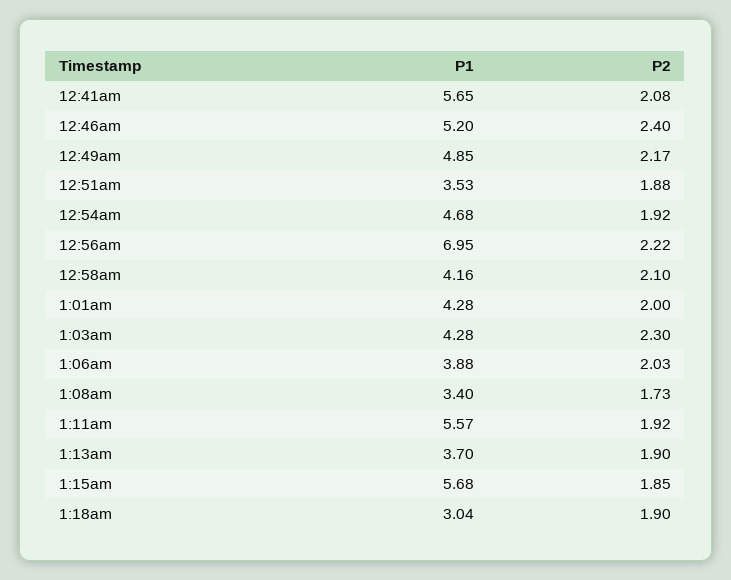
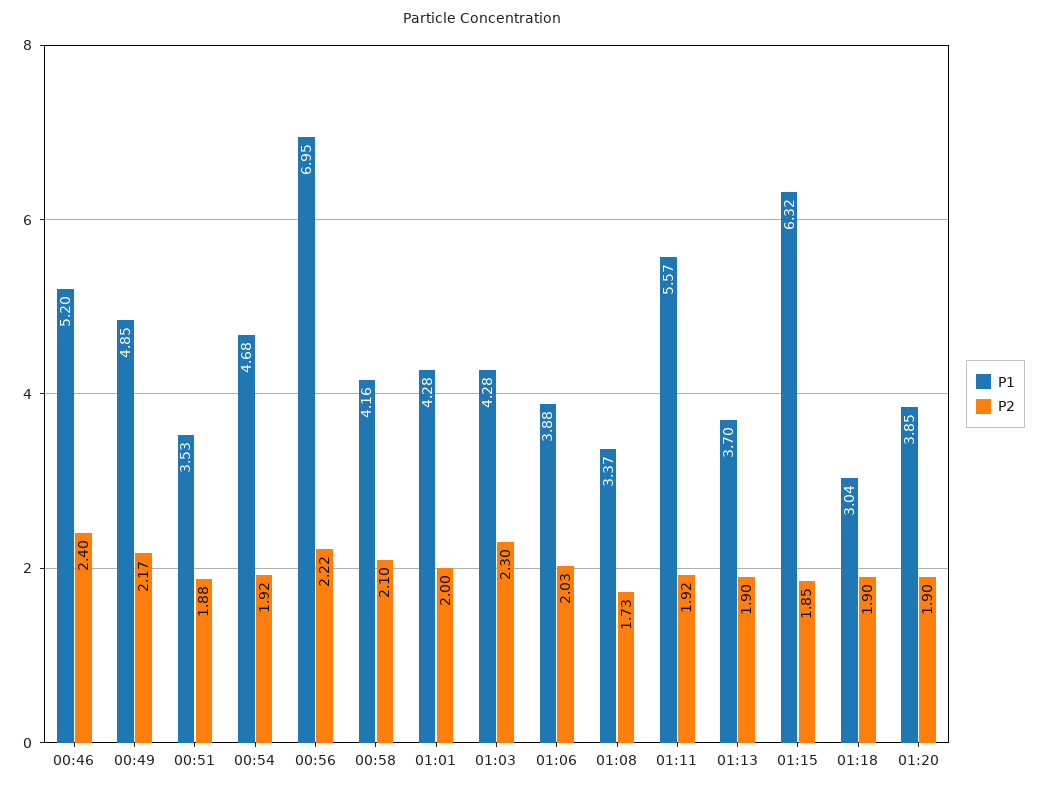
P1, 12:41am: 5.65 -> none
P2, 12:41am: 2.08 -> none
P1, 1:08am: 3.4 -> 3.37
P1, 1:15am: 5.68 -> 6.32
P1, 01:20: none -> 3.85
P2, 01:20: none -> 1.9

